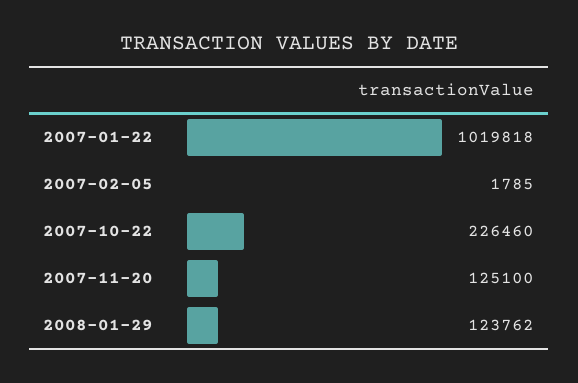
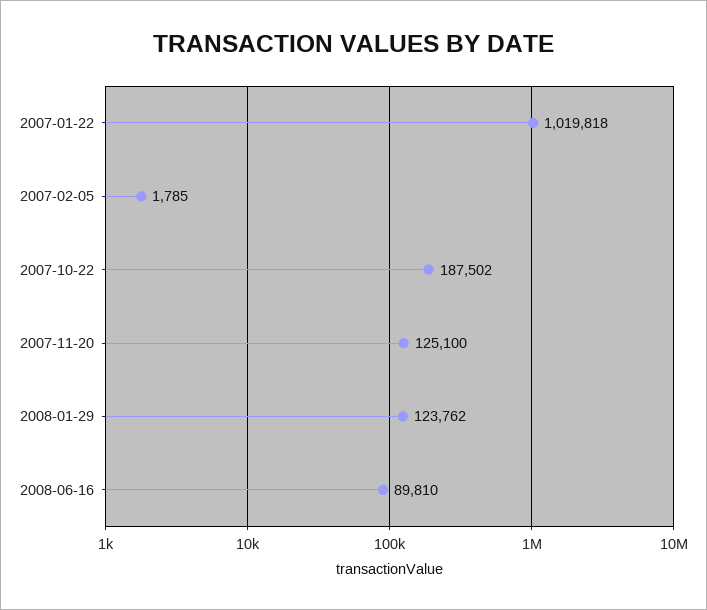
2007-10-22: 226460 -> 187502
2008-06-16: none -> 89810

